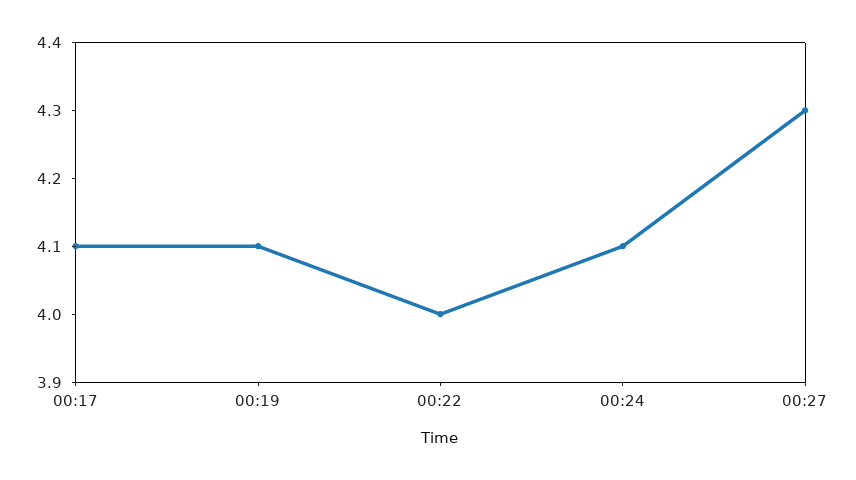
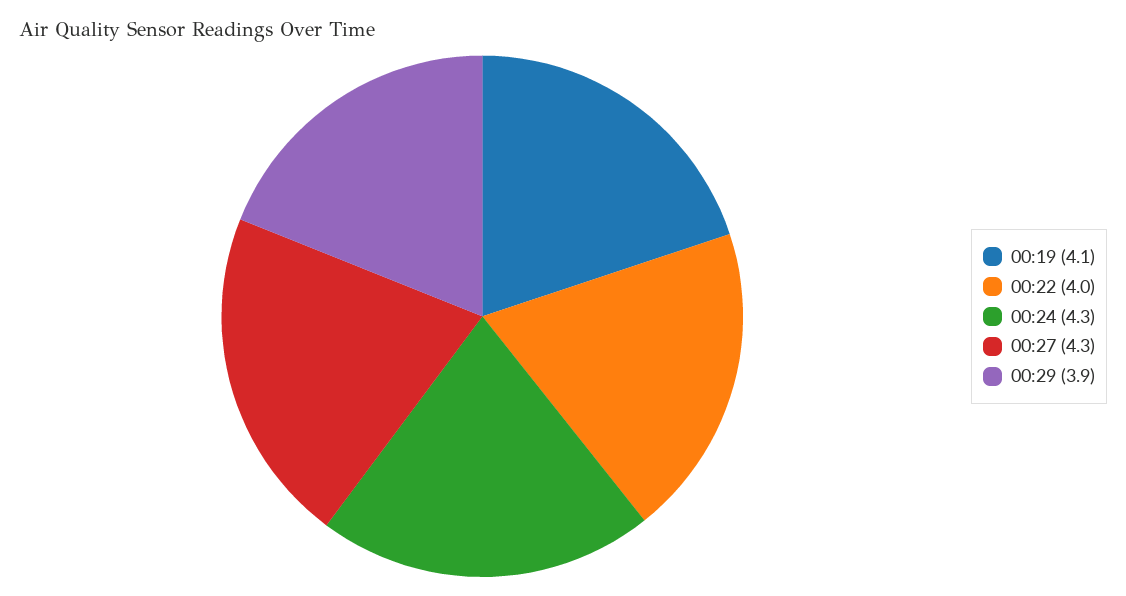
00:17: 4.1 -> none
00:24: 4.1 -> 4.3
00:29: none -> 3.9

